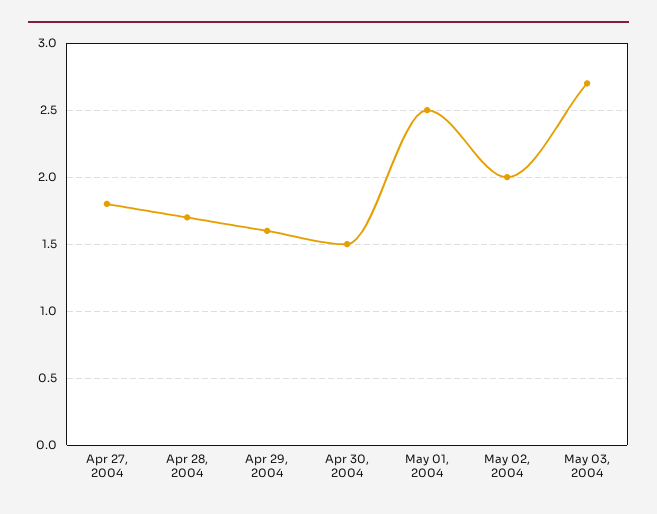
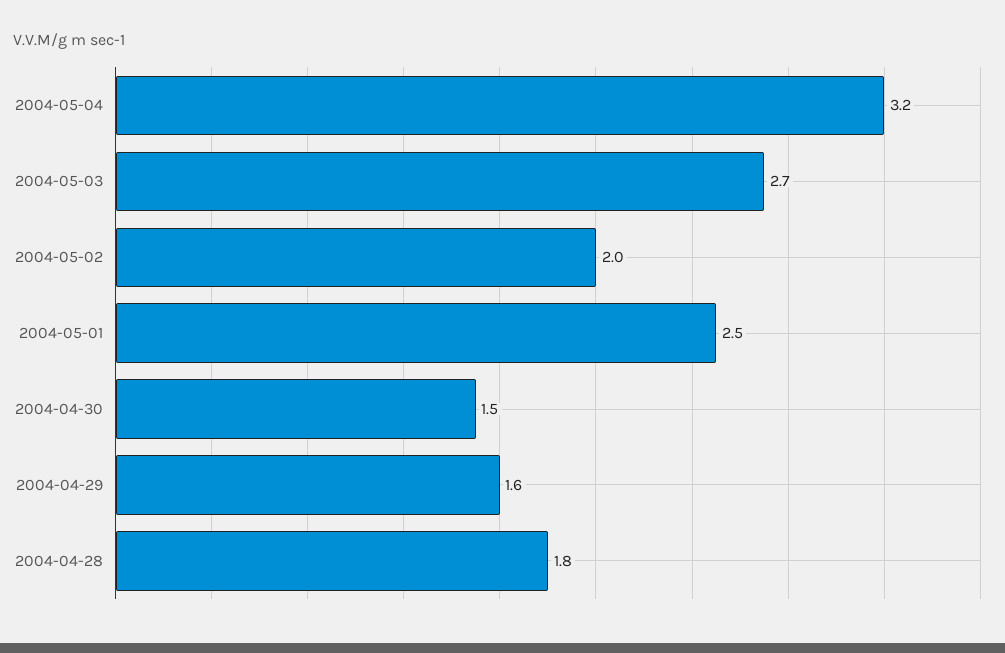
Apr 27, 2004: 1.8 -> none
Apr 28, 2004: 1.7 -> 1.8
2004-05-04: none -> 3.2

